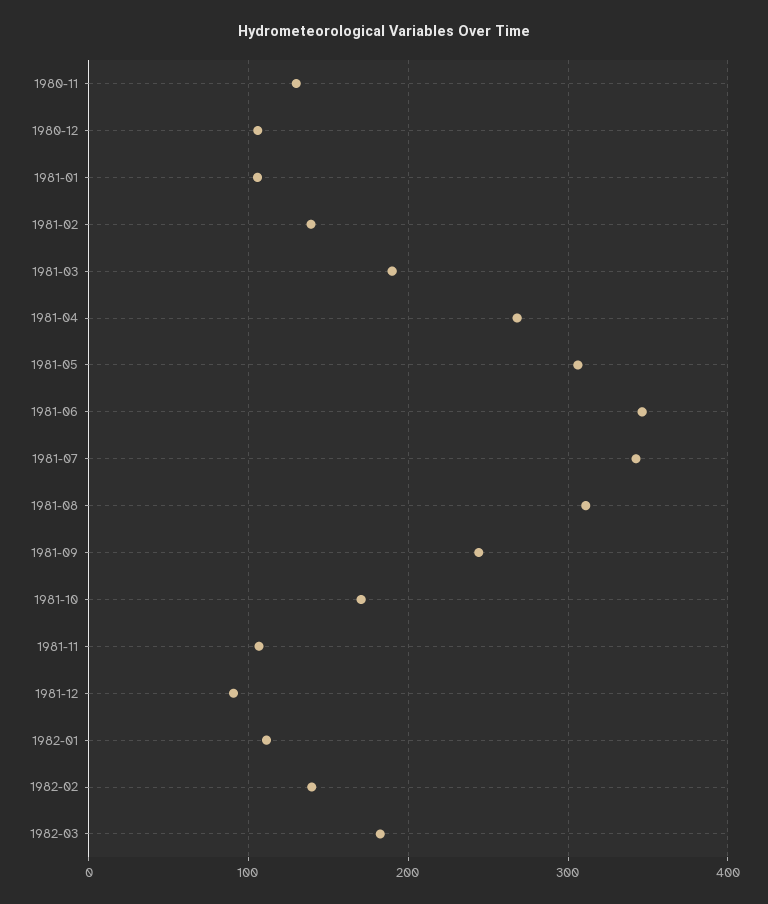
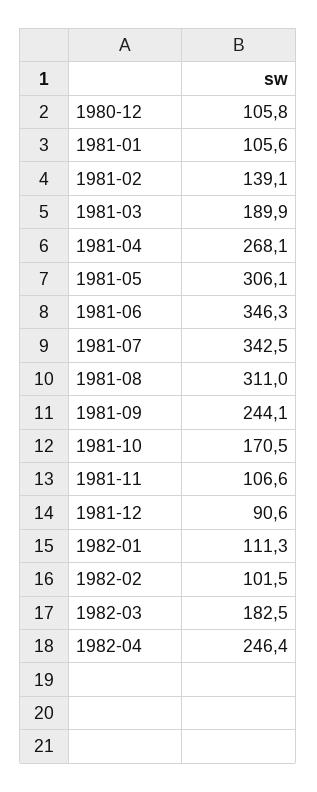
1980-11: 130 -> none
1982-02: 140 -> 101.5
1982-04: none -> 246.4

